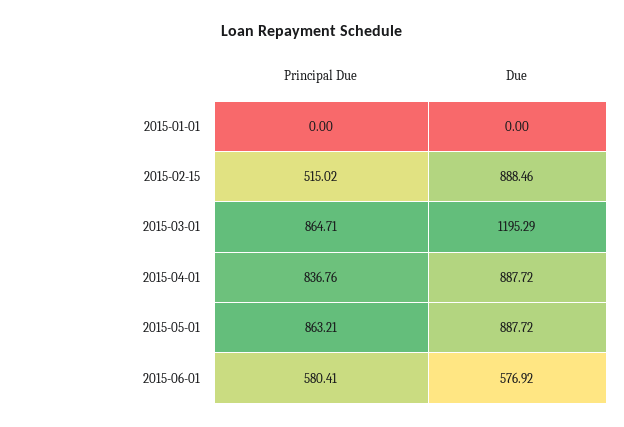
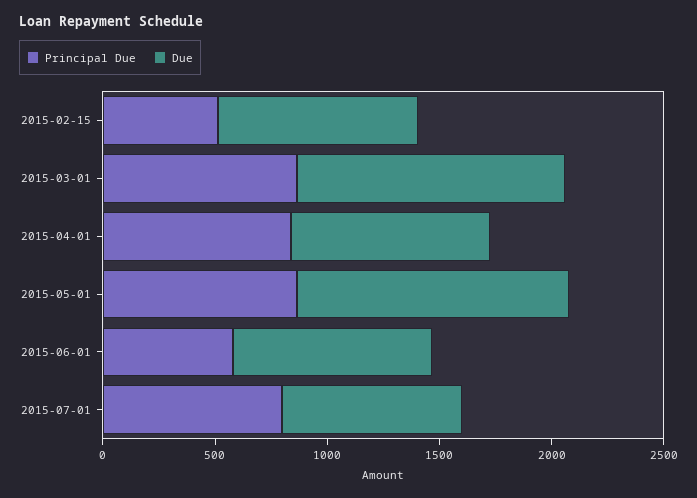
Principal Due, 2015-01-01: 0 -> none
Due, 2015-01-01: 0 -> none
Due, 2015-05-01: 887.72 -> 1200
Due, 2015-06-01: 576.92 -> 900
Principal Due, 2015-07-01: none -> 800
Due, 2015-07-01: none -> 800

